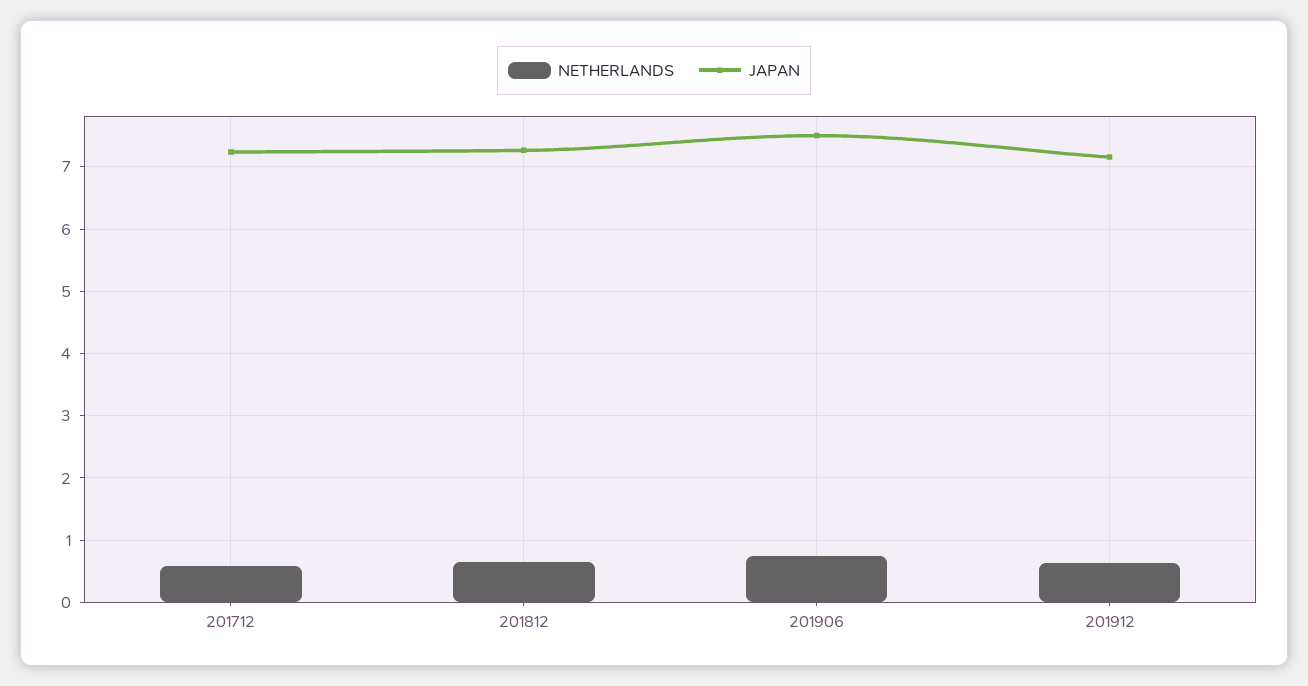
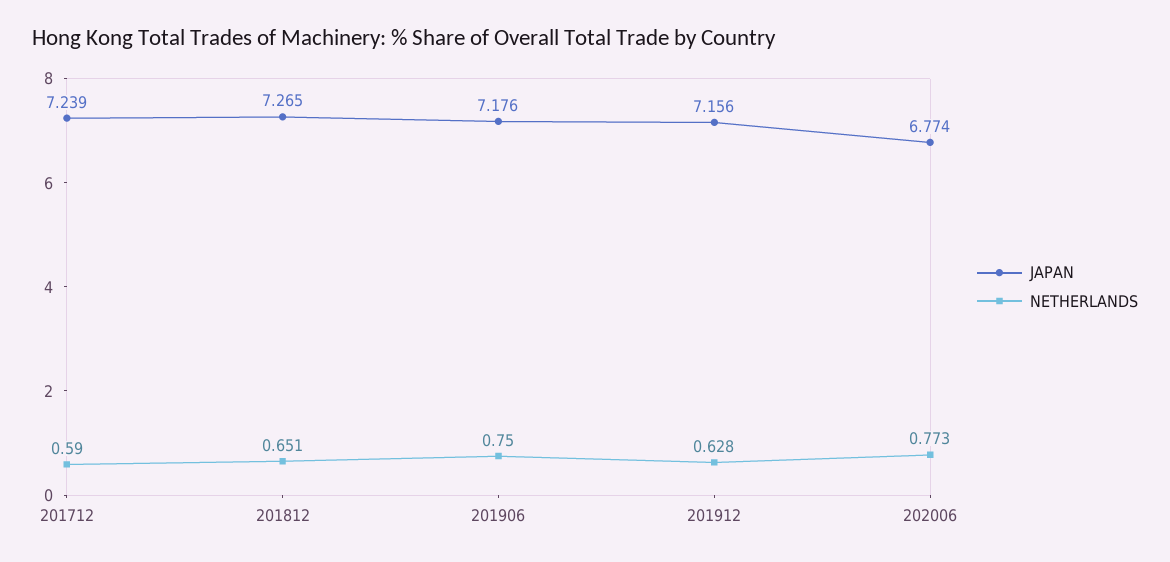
JAPAN, 201906: 7.5 -> 7.176
JAPAN, 202006: none -> 6.774
NETHERLANDS, 202006: none -> 0.773

